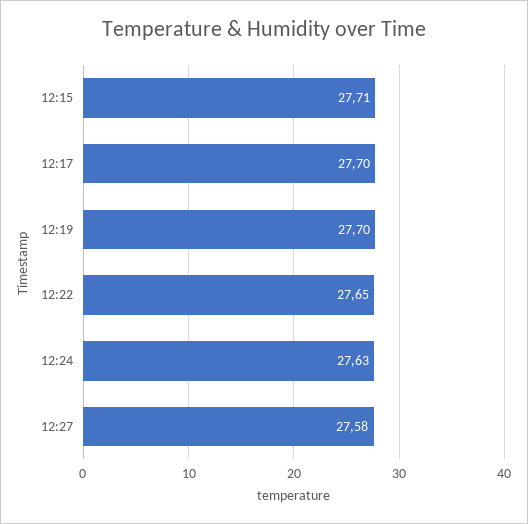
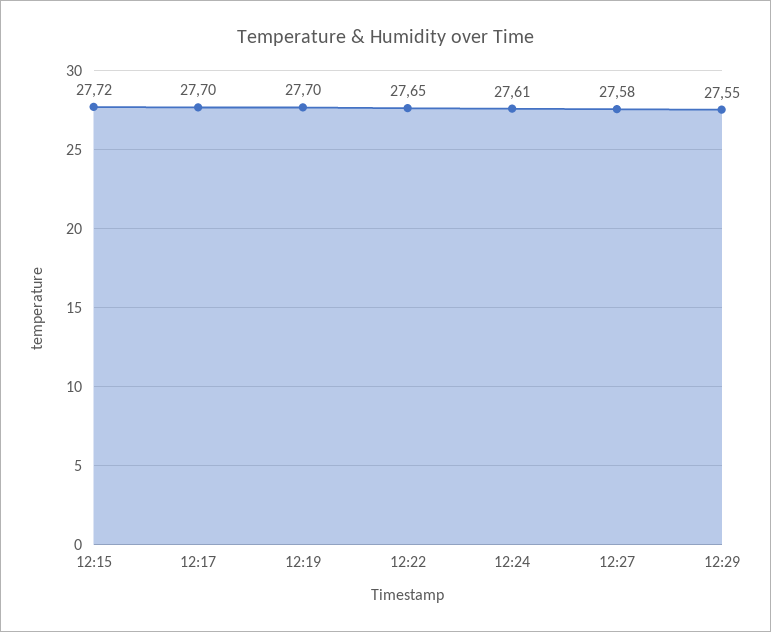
12:15: 27.71 -> 27.72
12:24: 27.63 -> 27.61
12:29: none -> 27.55

